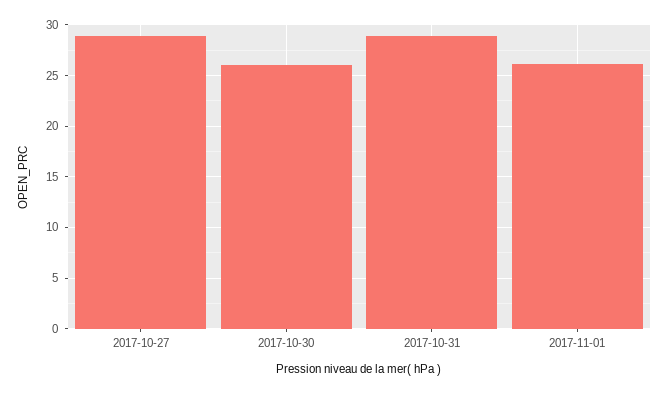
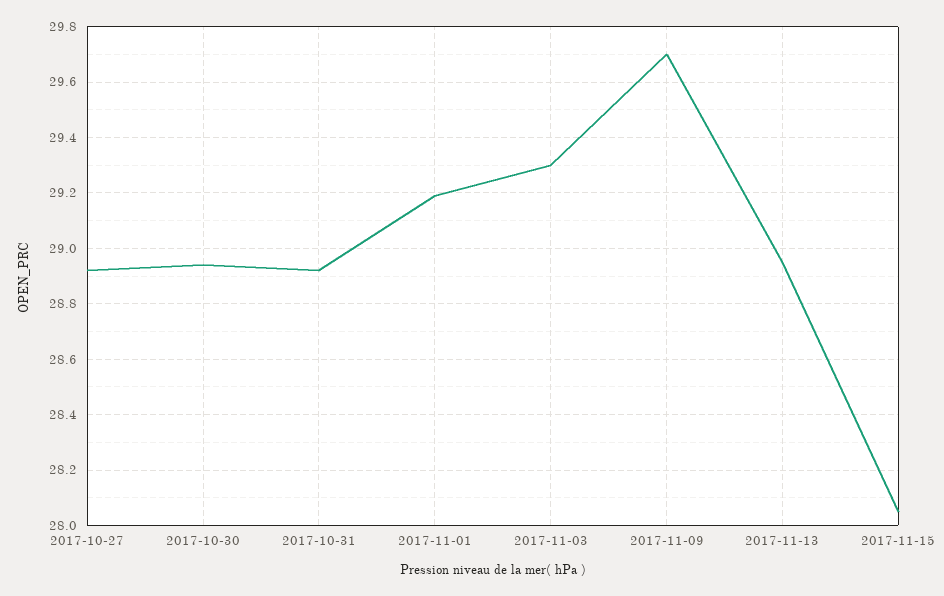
2017-10-30: 26 -> 28.95
2017-11-01: 26 -> 29.2
2017-11-03: none -> 29.3
2017-11-09: none -> 29.7
2017-11-13: none -> 28.95
2017-11-15: none -> 28.05

